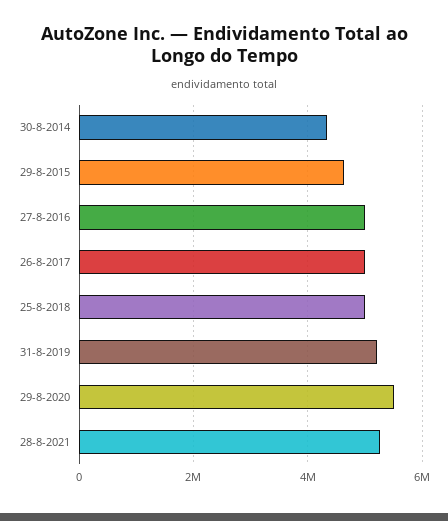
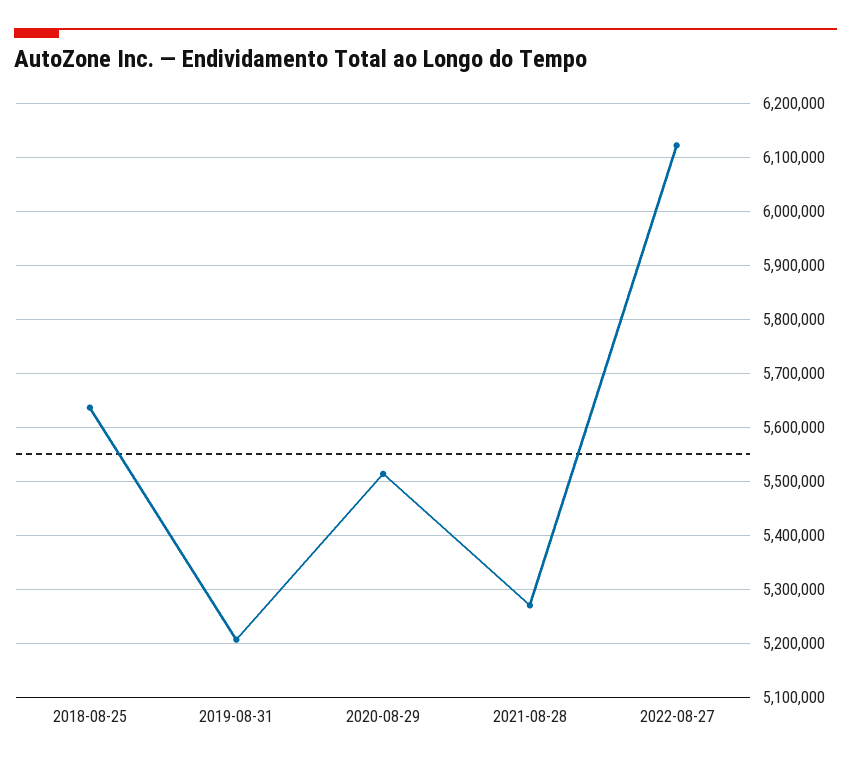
30-8-2014: 4400000 -> none
29-8-2015: 4600000 -> none
27-8-2016: 5000000 -> none
26-8-2017: 5000000 -> none
25-8-2018: 5000000 -> 5640000
2022-08-27: none -> 6120000

